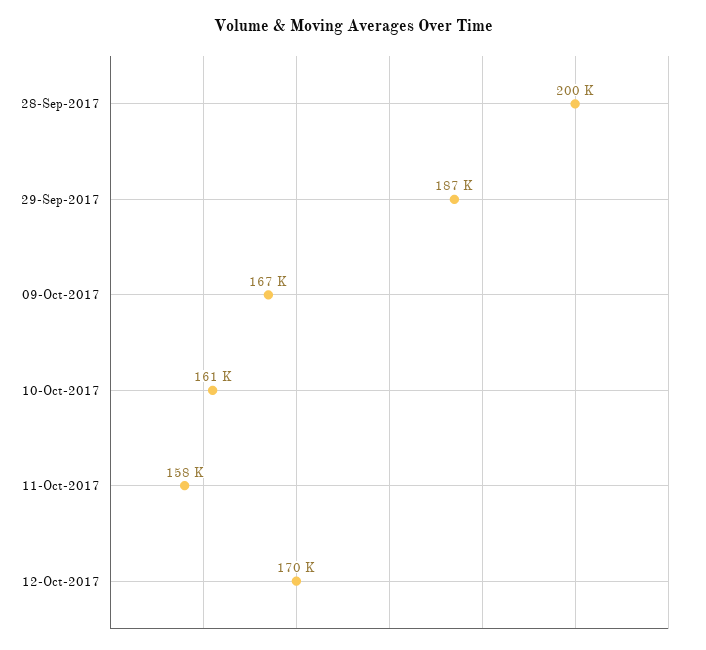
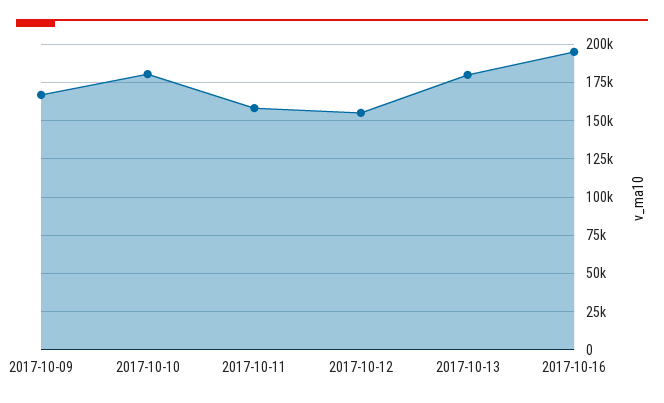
28-Sep-2017: 200000 -> none
29-Sep-2017: 187000 -> none
10-Oct-2017: 161000 -> 180000
12-Oct-2017: 170000 -> 155000
2017-10-13: none -> 180000
2017-10-16: none -> 195000

